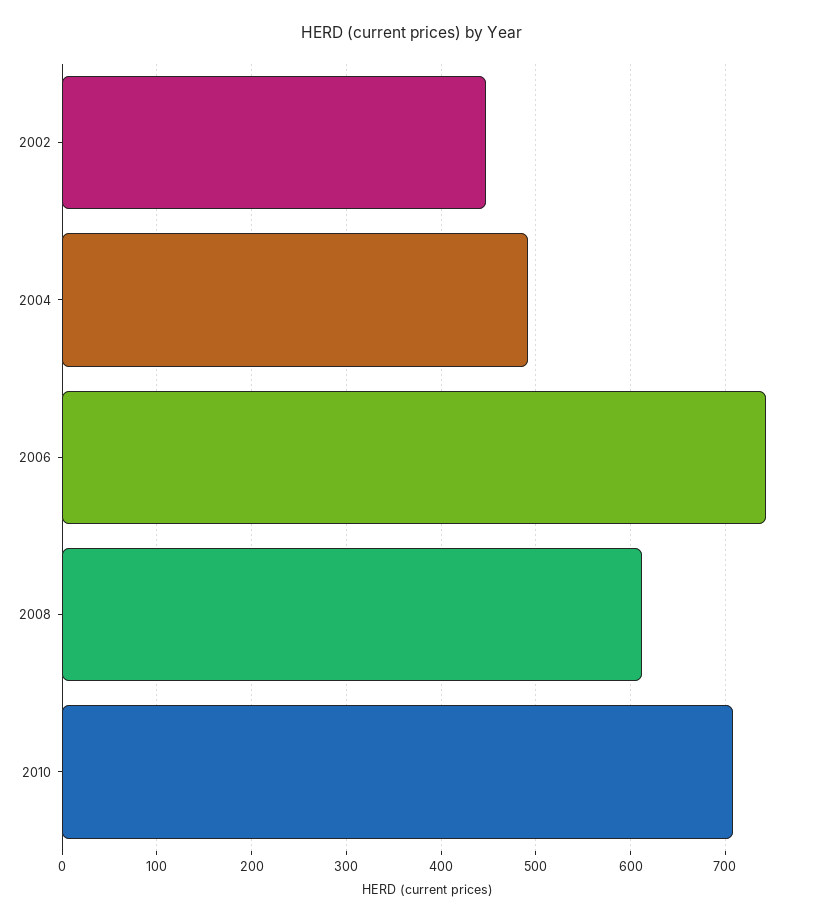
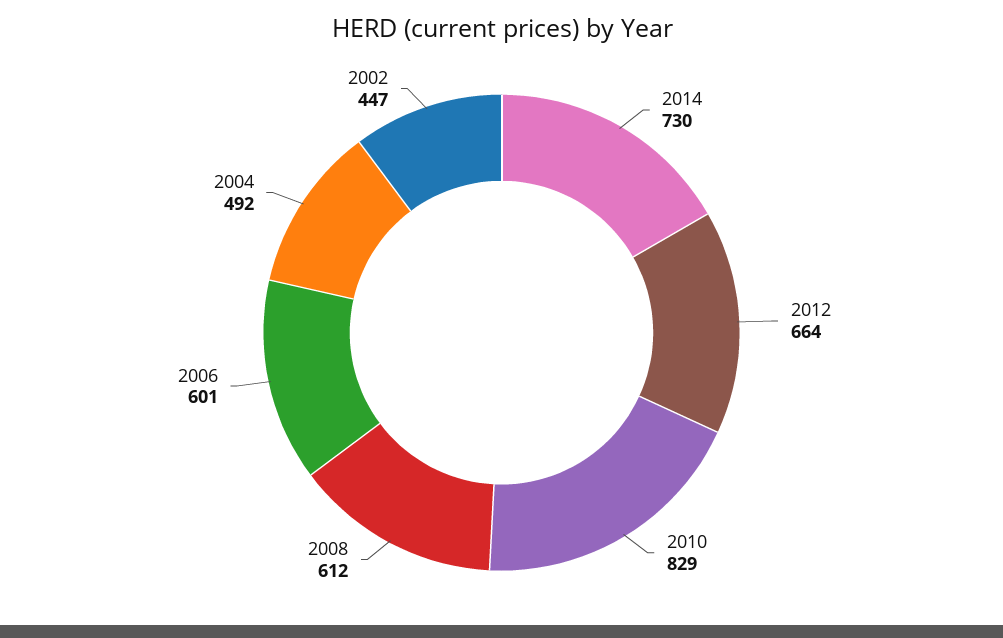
2006: 740 -> 601
2010: 710 -> 829
2014: none -> 730
2012: none -> 664

